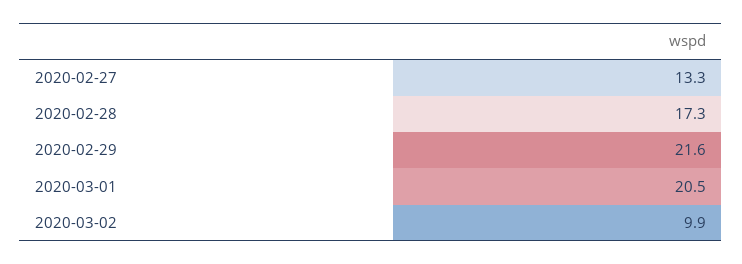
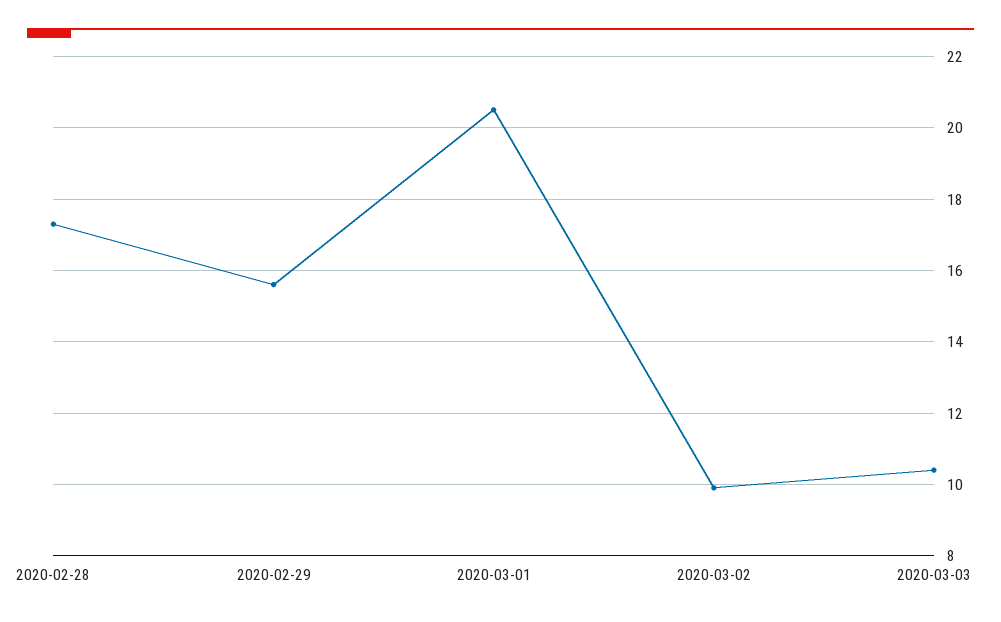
2020-02-27: 13.3 -> none
2020-02-29: 21.6 -> 15.5
2020-03-03: none -> 10.5

